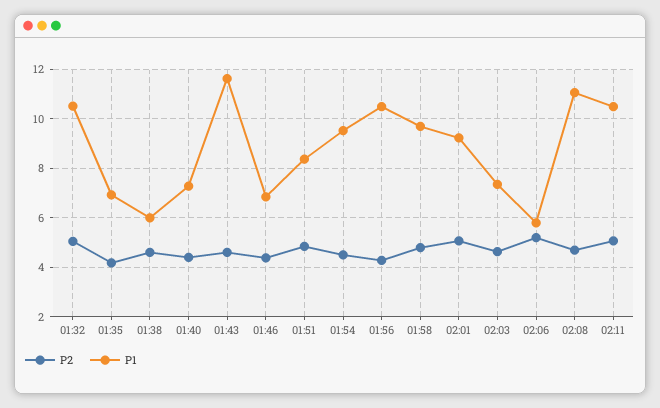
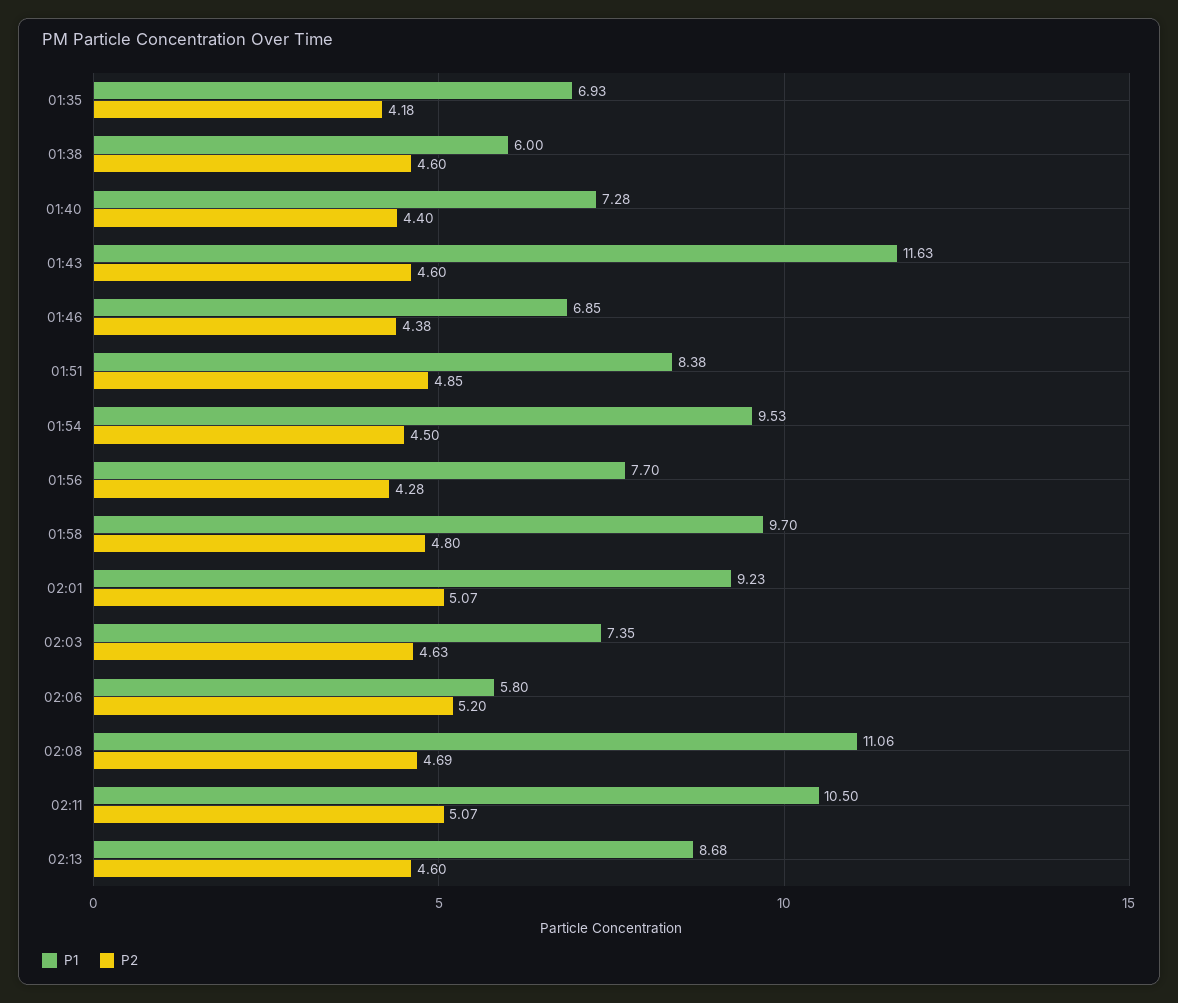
P2, 01:32: 5 -> none
P1, 01:32: 10.5 -> none
P1, 01:56: 10.5 -> 7.7
P1, 02:13: none -> 8.68
P2, 02:13: none -> 4.6

